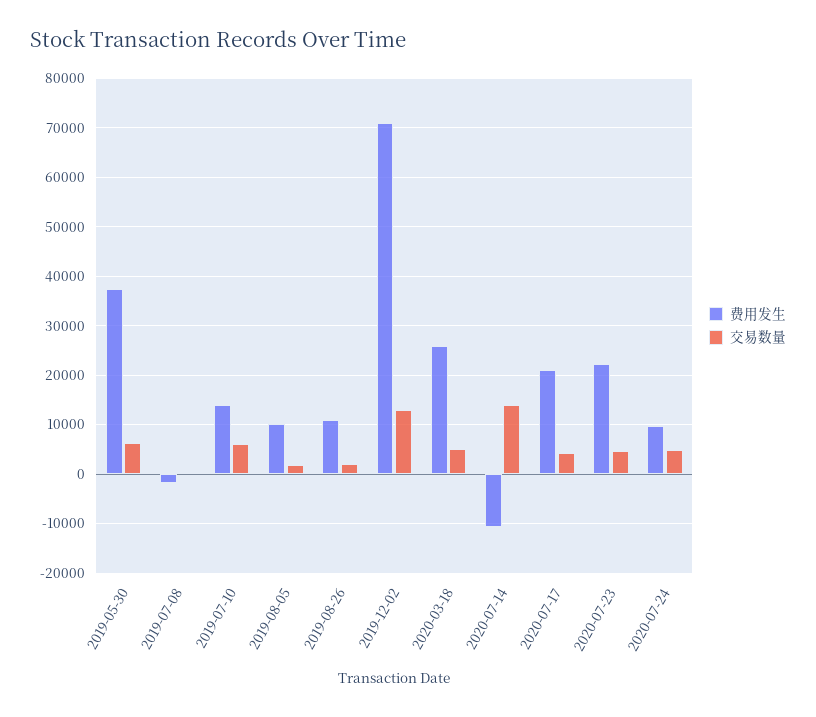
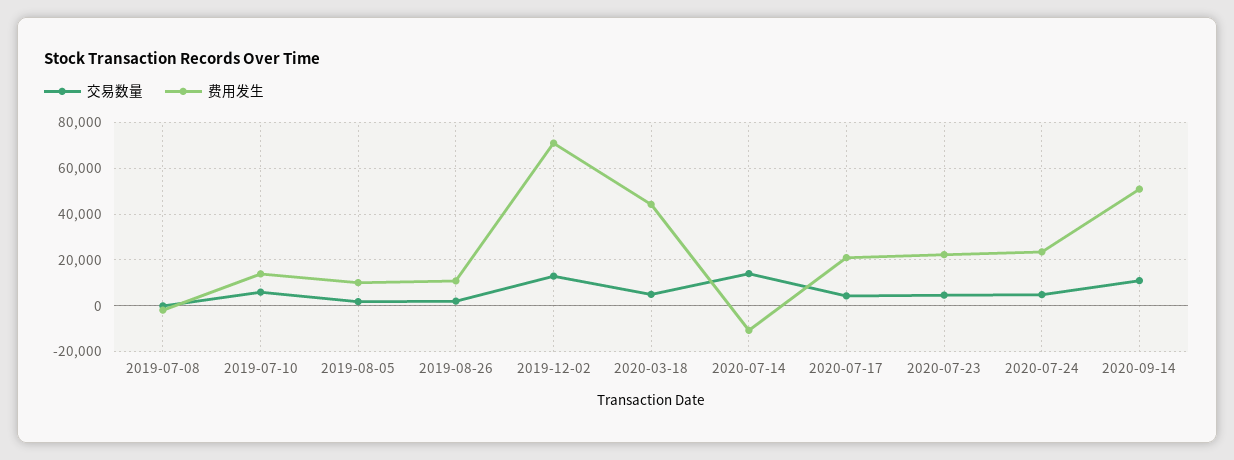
费用发生, 2019-05-30: 38000 -> none
交易数量, 2019-05-30: 6000 -> none
费用发生, 2020-03-18: 26000 -> 45000
费用发生, 2020-07-24: 10000 -> 25000
交易数量, 2020-09-14: none -> 10000
费用发生, 2020-09-14: none -> 50000

